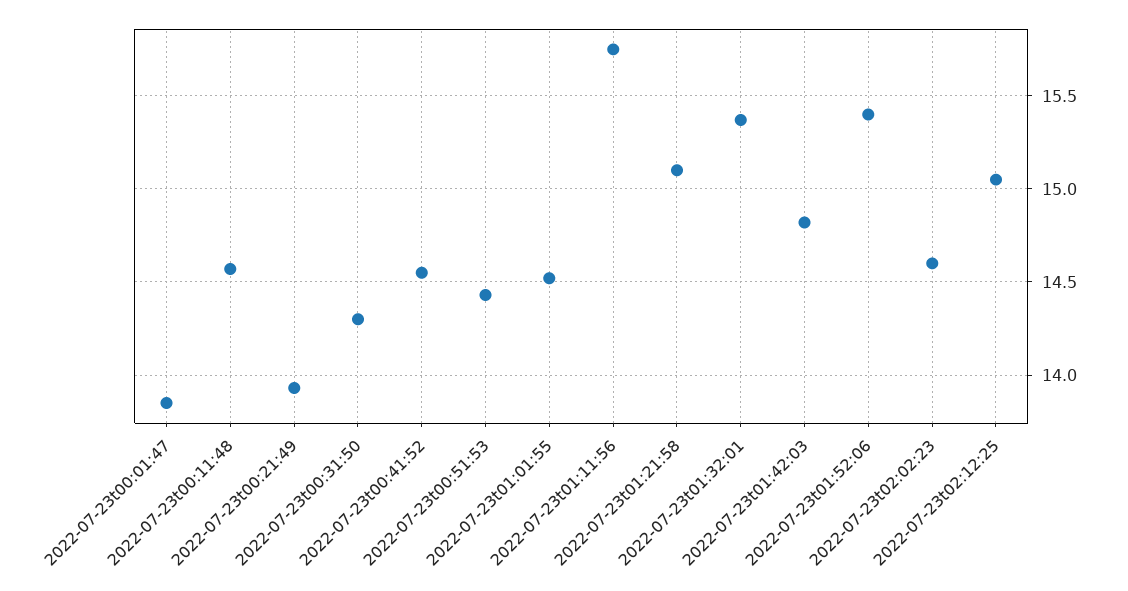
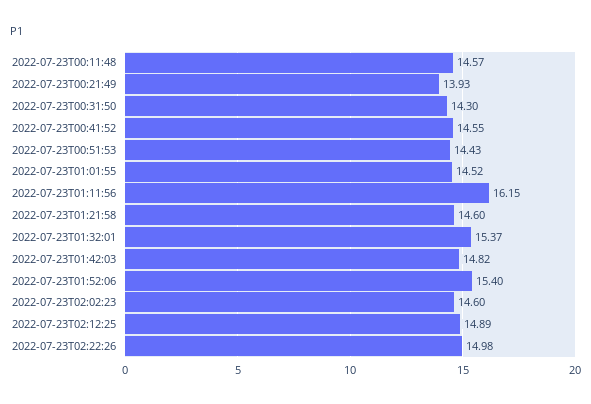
2022-07-23t00:01:47: 13.85 -> none
2022-07-23t01:11:56: 15.75 -> 16.15
2022-07-23t01:21:58: 15.1 -> 14.6
2022-07-23t02:12:25: 15.05 -> 14.89
2022-07-23T02:22:26: none -> 14.98

